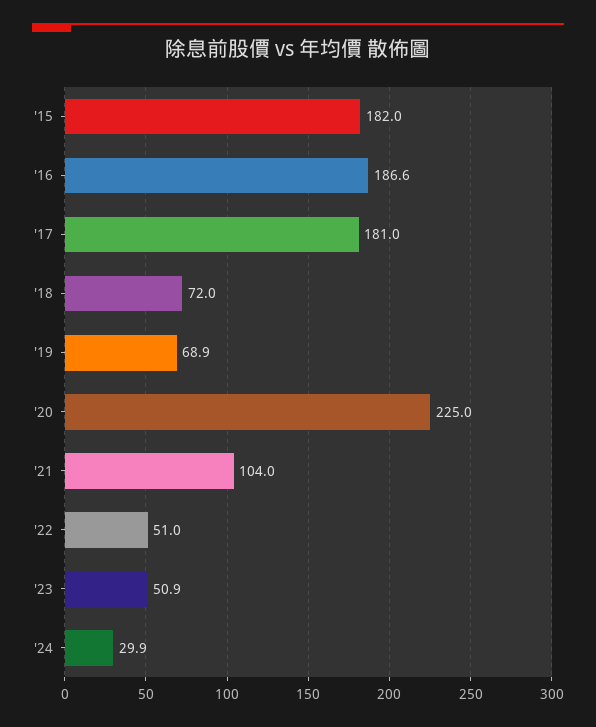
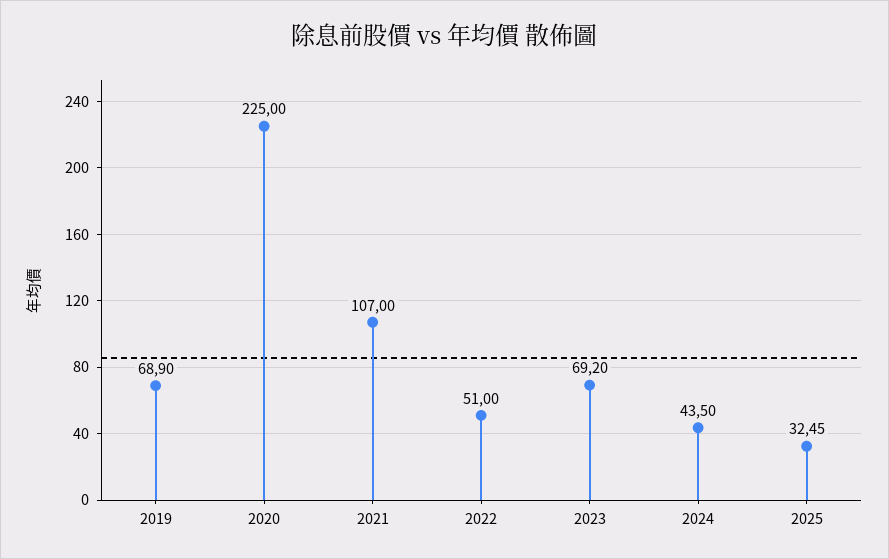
'15: 182 -> none
'16: 186.6 -> none
'17: 181 -> none
'18: 72 -> none
'21: 104 -> 107
'23: 50.9 -> 69.2
'24: 29.9 -> 43.5
2025: none -> 32.45

